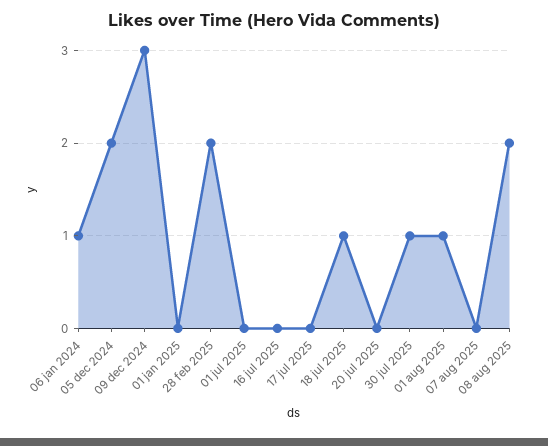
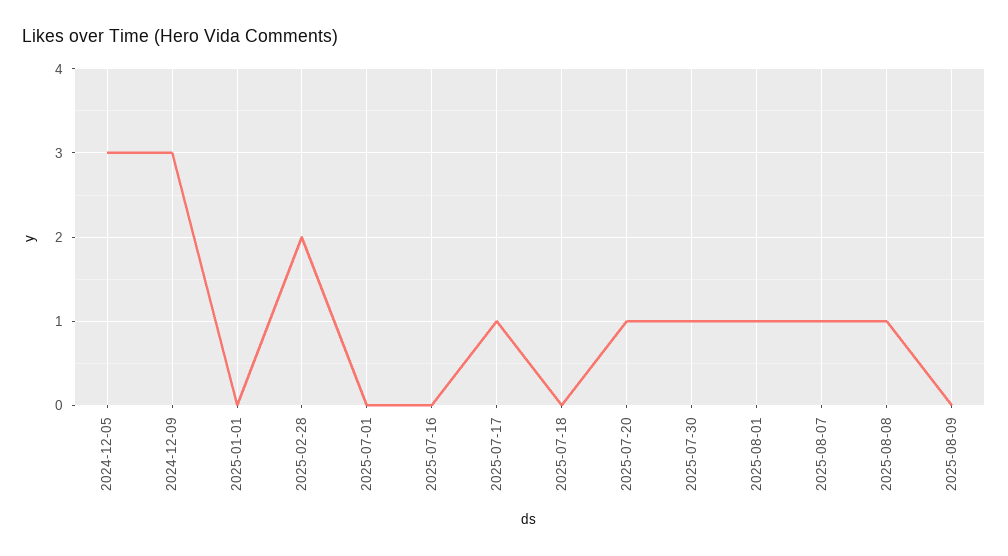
06 jan 2024: 1 -> none
05 dec 2024: 2 -> 3
17 jul 2025: 0 -> 1
18 jul 2025: 1 -> 0
20 jul 2025: 0 -> 1
07 aug 2025: 0 -> 1
08 aug 2025: 2 -> 1
2025-08-09: none -> 0

